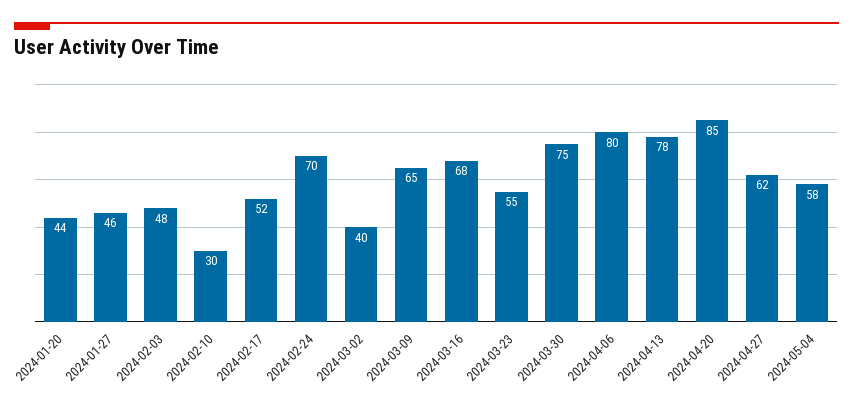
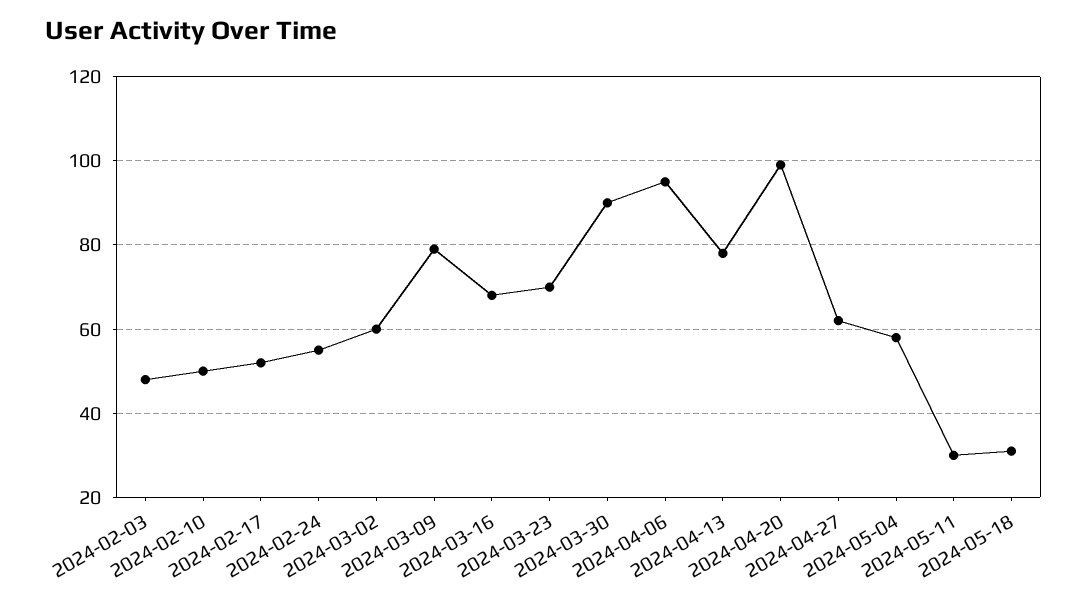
2024-01-20: 44 -> none
2024-01-27: 46 -> none
2024-02-10: 30 -> 50
2024-02-24: 70 -> 55
2024-03-02: 40 -> 60
2024-03-09: 65 -> 80
2024-03-23: 55 -> 70
2024-03-30: 75 -> 90
2024-04-06: 80 -> 95
2024-04-20: 85 -> 100
2024-05-11: none -> 30
2024-05-18: none -> 30

